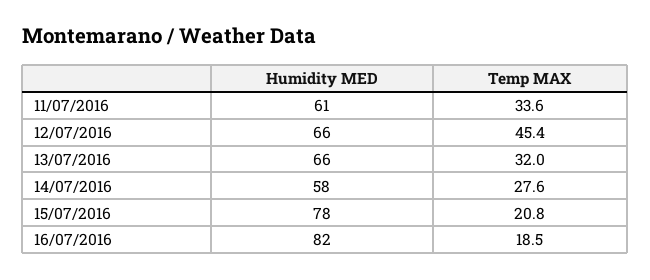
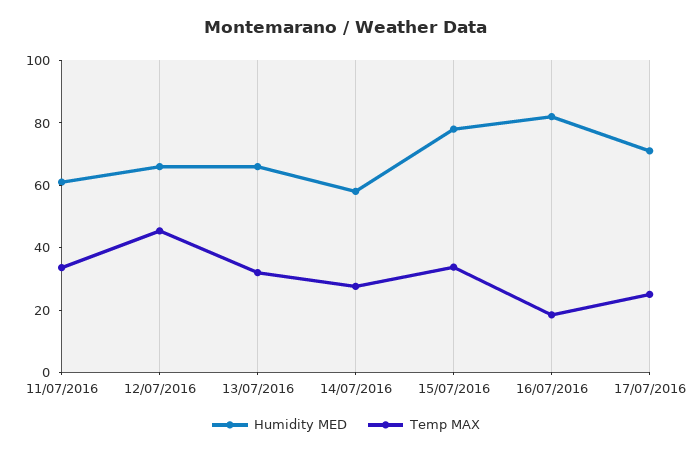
Temp MAX, 15/07/2016: 20.8 -> 35
Humidity MED, 17/07/2016: none -> 70
Temp MAX, 17/07/2016: none -> 25

